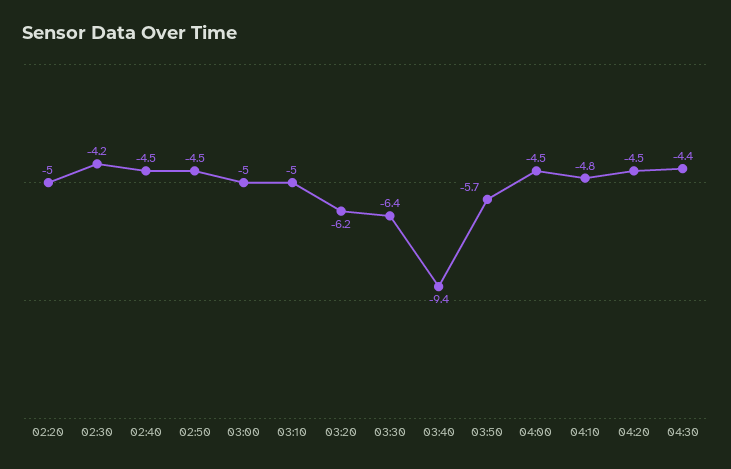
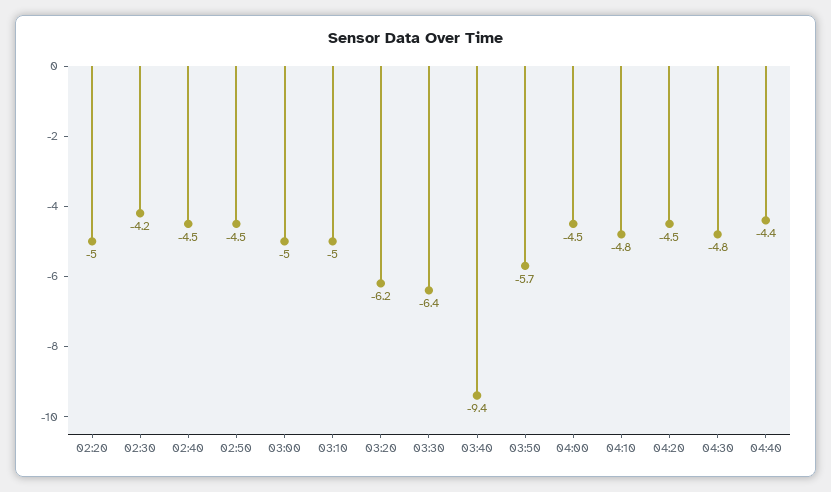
04:30: -4.4 -> -4.8
04:40: none -> -4.4

